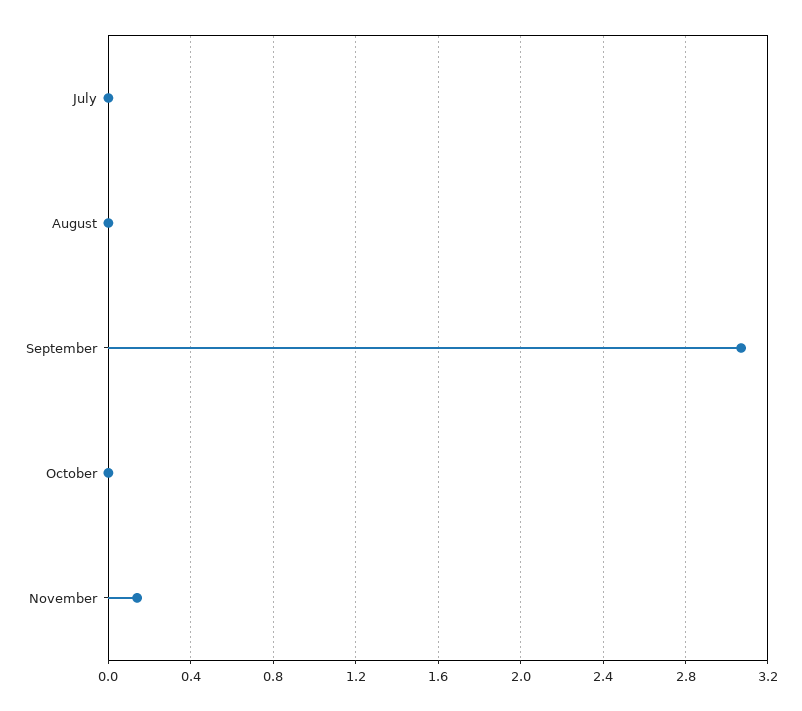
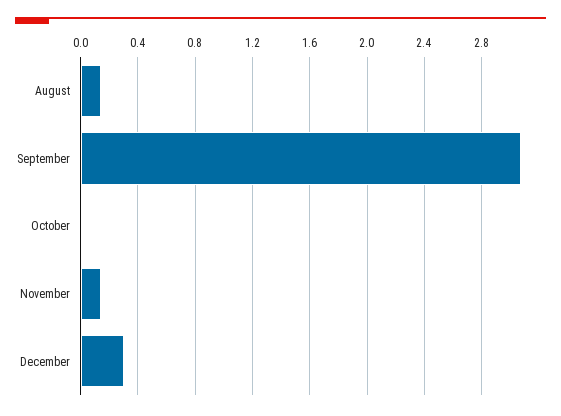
July: 0 -> none
August: 0 -> 0.15
December: none -> 0.3

